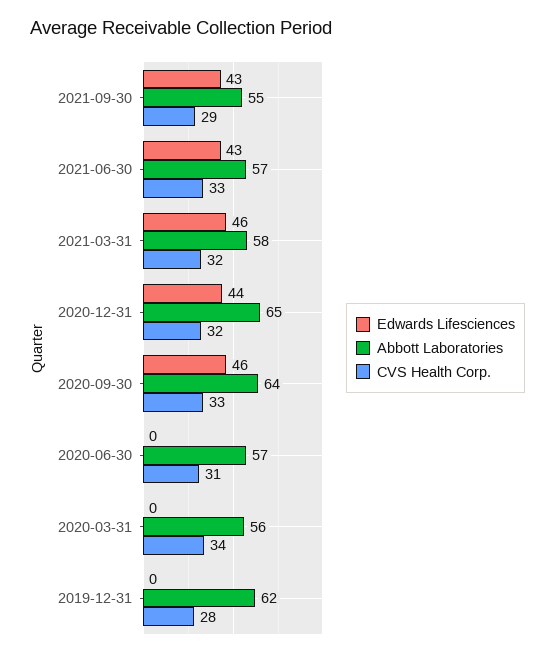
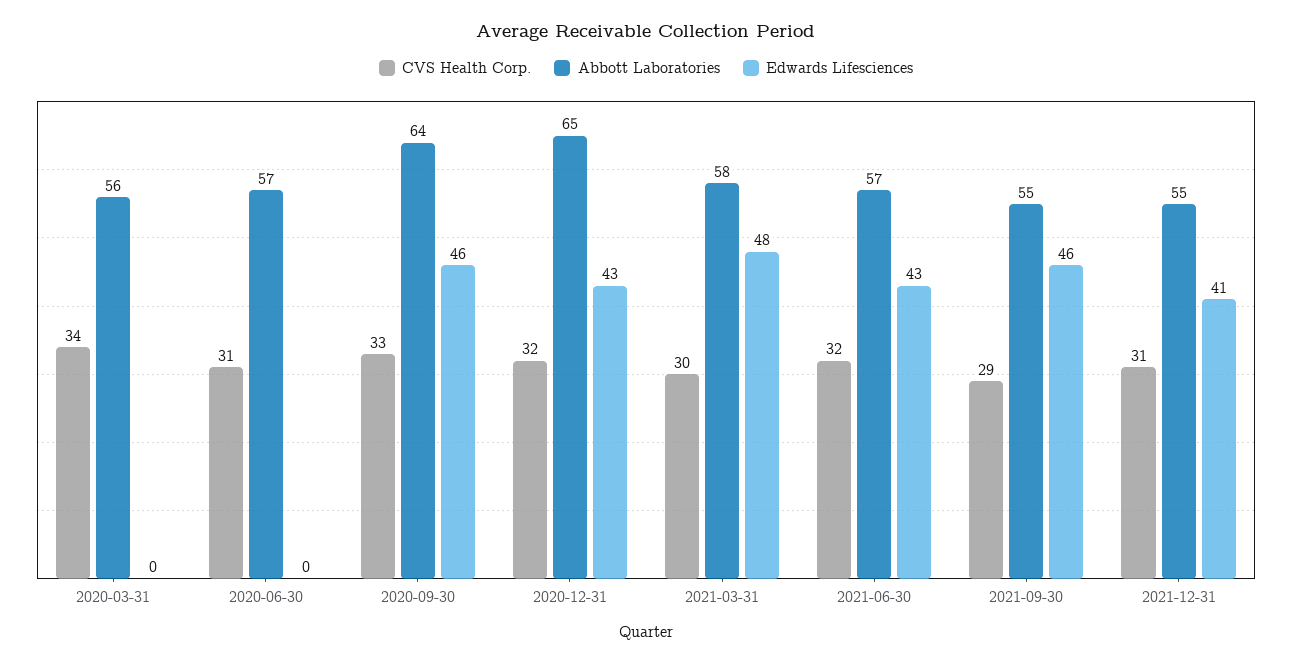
Edwards Lifesciences, 2021-09-30: 43 -> 46
CVS Health Corp., 2021-06-30: 33 -> 32
Edwards Lifesciences, 2021-03-31: 46 -> 48
CVS Health Corp., 2021-03-31: 32 -> 30
Edwards Lifesciences, 2020-12-31: 44 -> 43
Edwards Lifesciences, 2019-12-31: 0 -> none
Abbott Laboratories, 2019-12-31: 62 -> none
CVS Health Corp., 2019-12-31: 28 -> none
CVS Health Corp., 2021-12-31: none -> 31
Abbott Laboratories, 2021-12-31: none -> 55
Edwards Lifesciences, 2021-12-31: none -> 41

